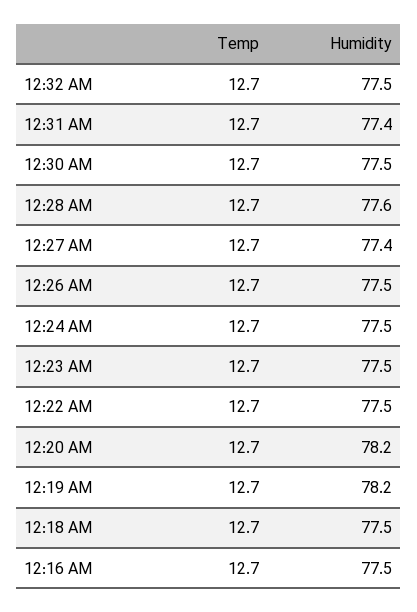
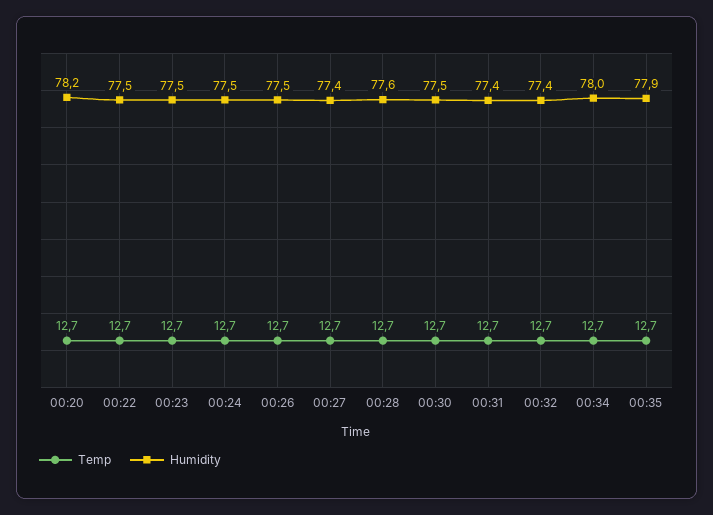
Humidity, 12:32 AM: 77.5 -> 77.4
Temp, 12:19 AM: 12.7 -> none
Humidity, 12:19 AM: 78.2 -> none
Temp, 12:18 AM: 12.7 -> none
Humidity, 12:18 AM: 77.5 -> none
Temp, 12:16 AM: 12.7 -> none
Humidity, 12:16 AM: 77.5 -> none
Temp, 00:34: none -> 12.7
Humidity, 00:34: none -> 78
Temp, 00:35: none -> 12.7
Humidity, 00:35: none -> 77.9

